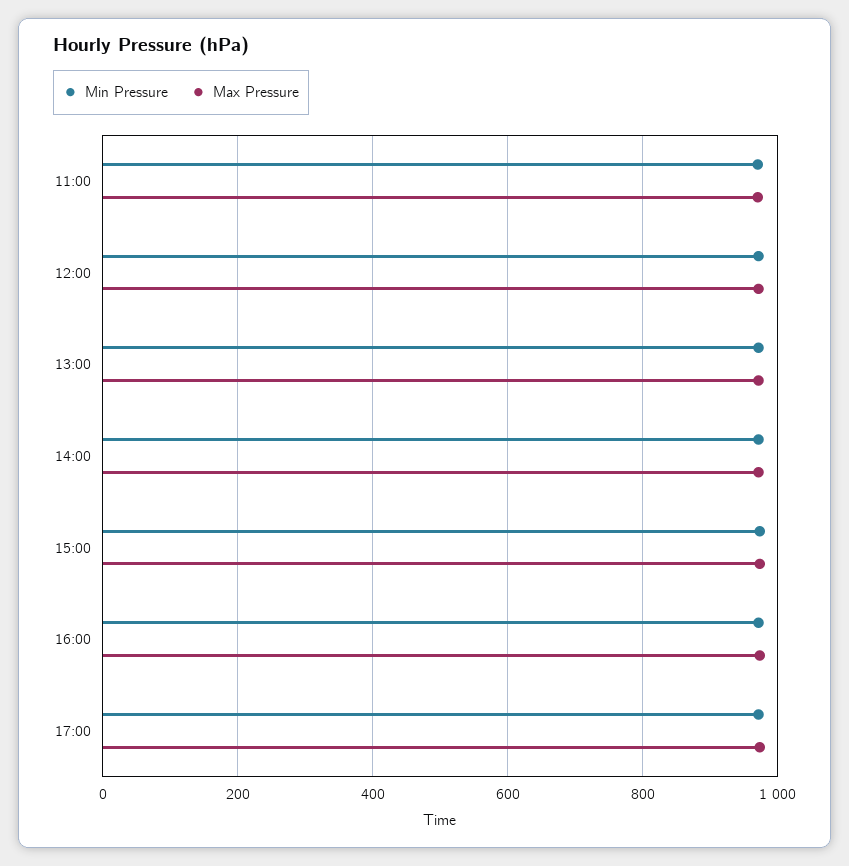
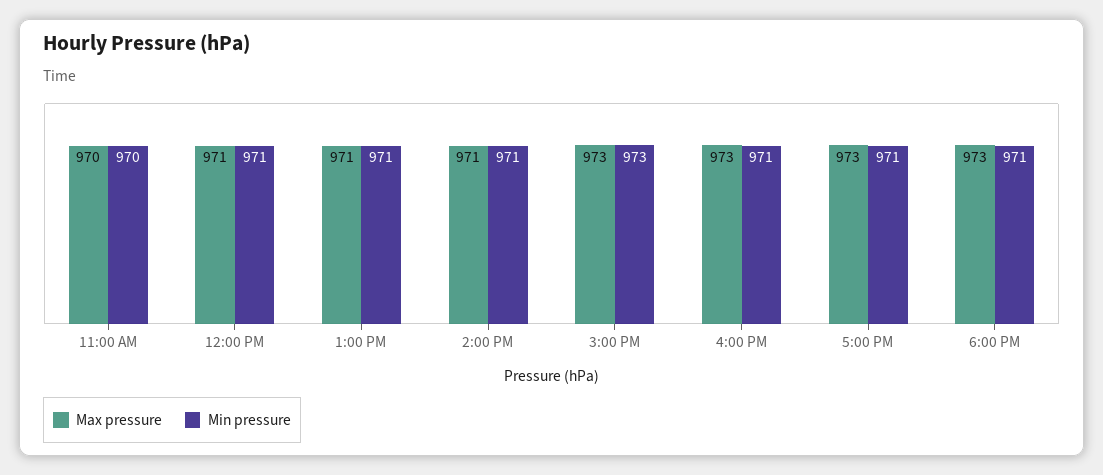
Max Pressure, 6:00 PM: none -> 973
Min Pressure, 6:00 PM: none -> 971

